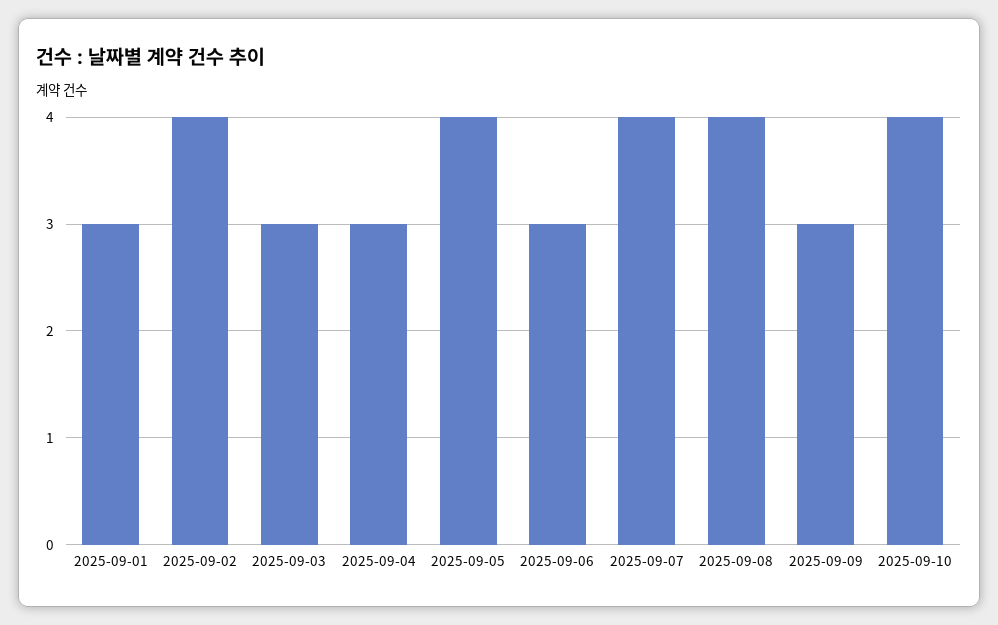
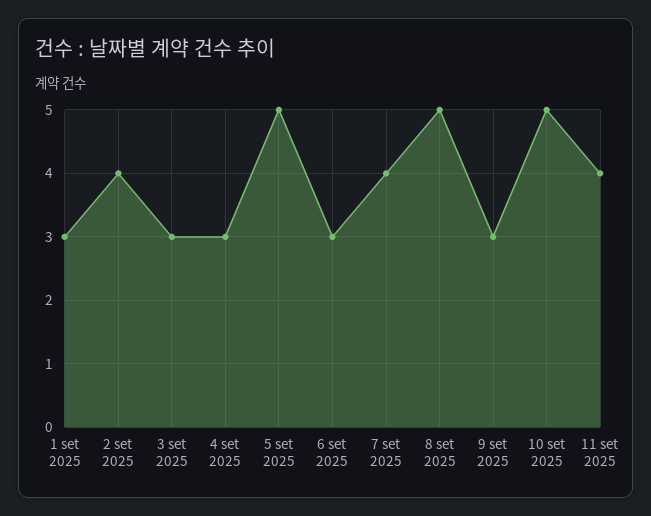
2025-09-05: 4 -> 5
2025-09-08: 4 -> 5
2025-09-10: 4 -> 5
11 set 2025: none -> 4

